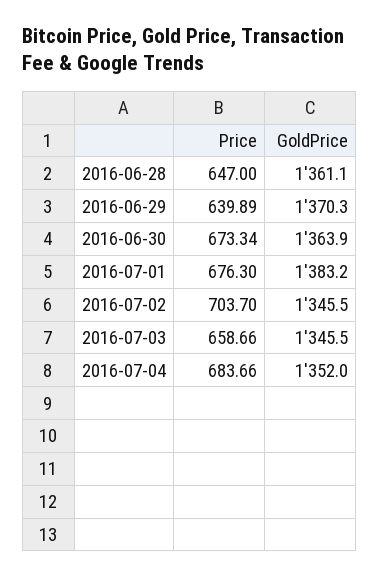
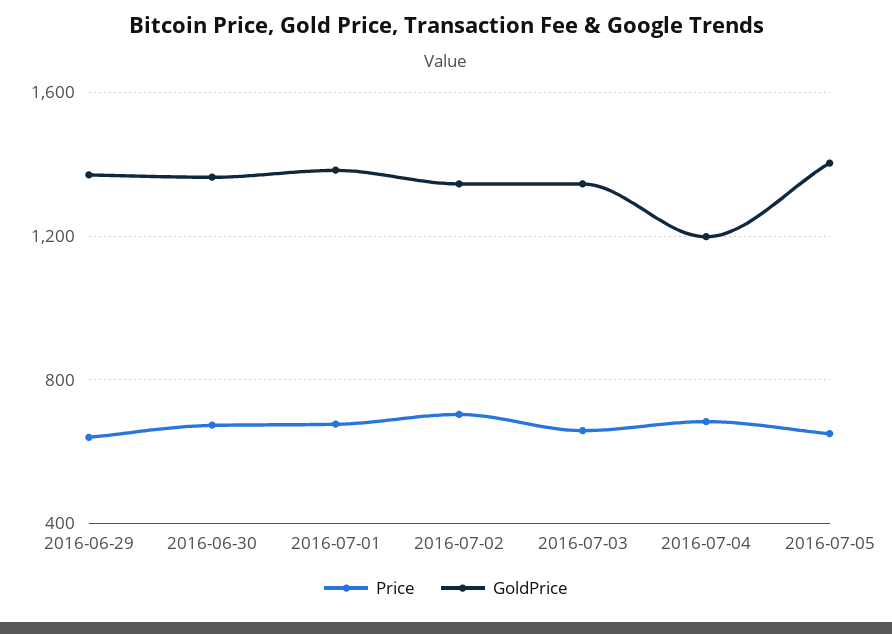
Price, 2016-06-28: 647 -> none
GoldPrice, 2016-06-28: 1361.1 -> none
GoldPrice, 2016-07-04: 1352 -> 1200
Price, 2016-07-05: none -> 650
GoldPrice, 2016-07-05: none -> 1400

